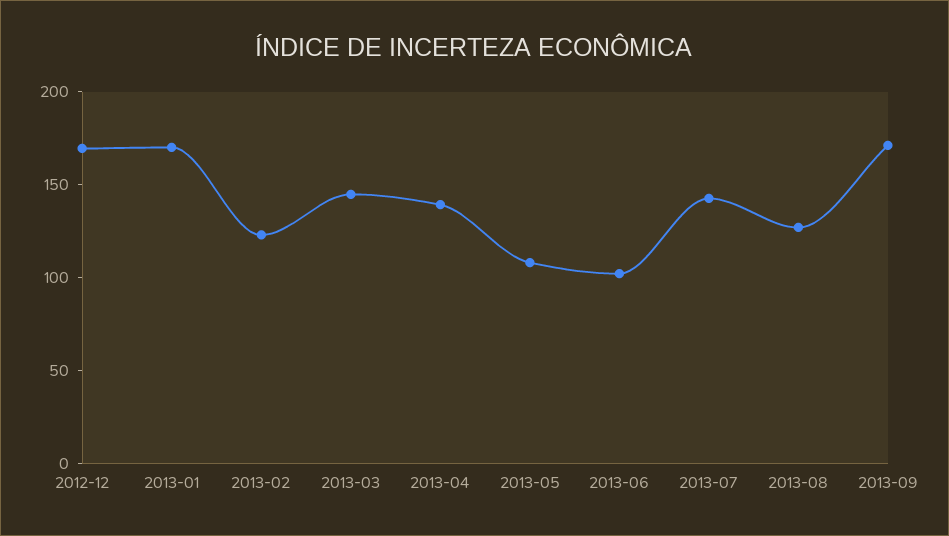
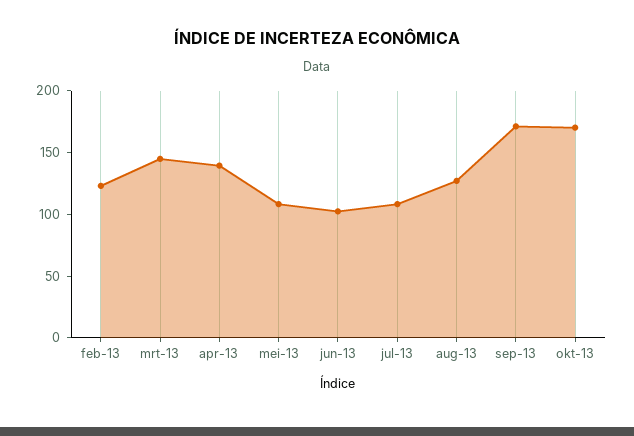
2012-12: 170 -> none
2013-01: 170 -> none
2013-07: 140 -> 110
okt-13: none -> 170

